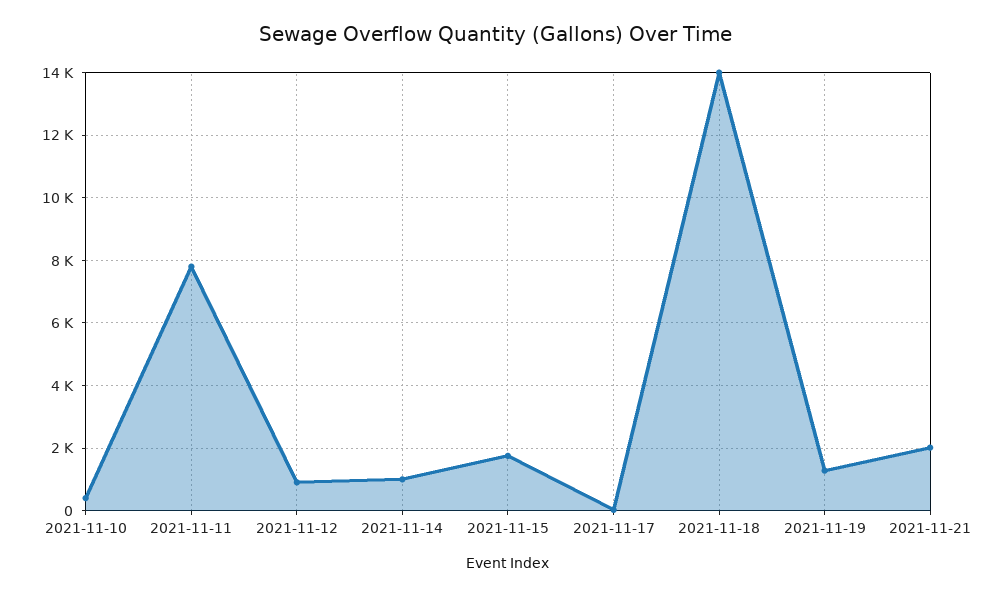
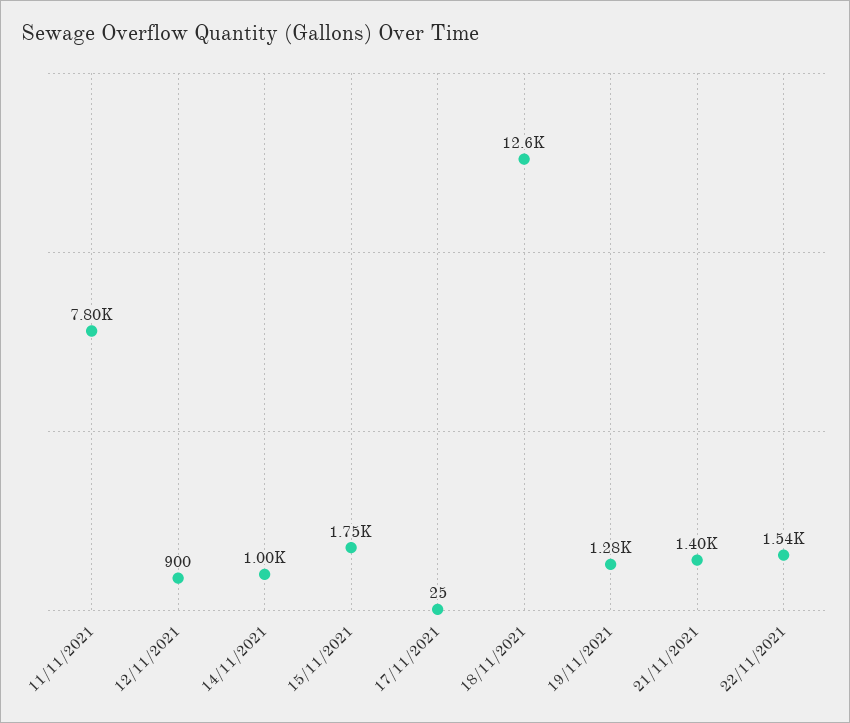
2021-11-10: 400 -> none
2021-11-18: 14000 -> 12600
2021-11-21: 2000 -> 1400
22/11/2021: none -> 1540

